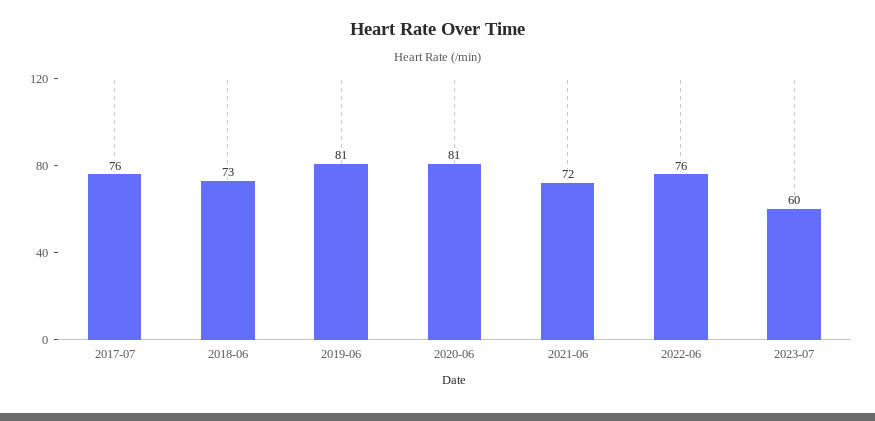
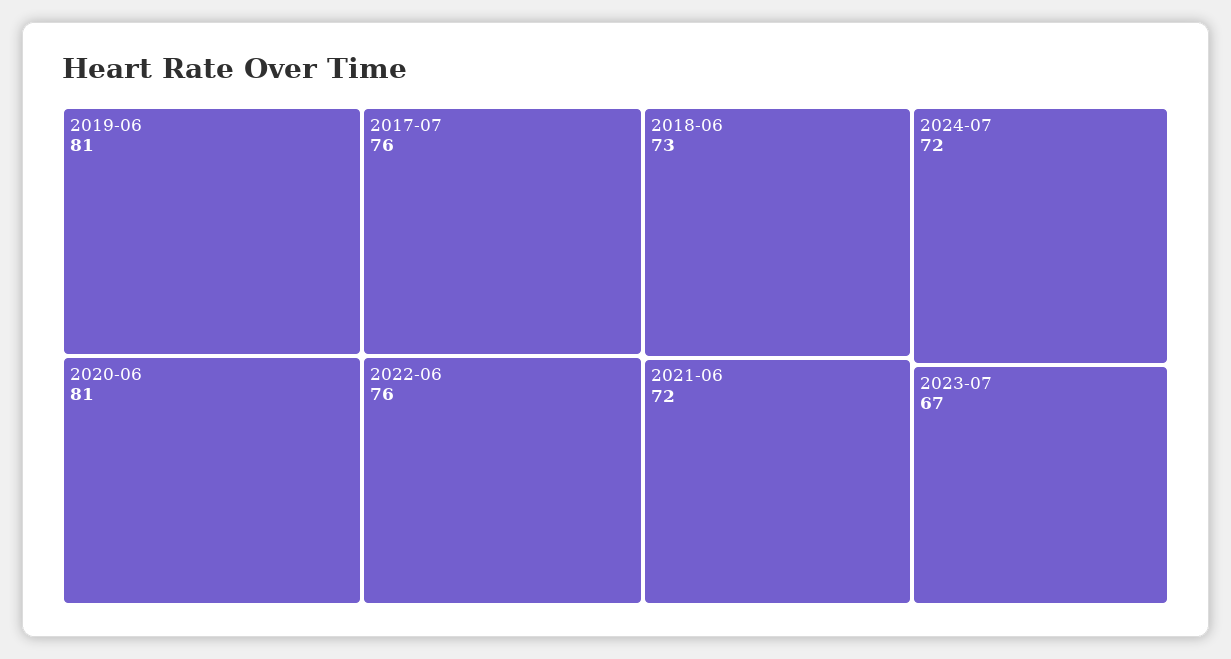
2023-07: 60 -> 67
2024-07: none -> 72

